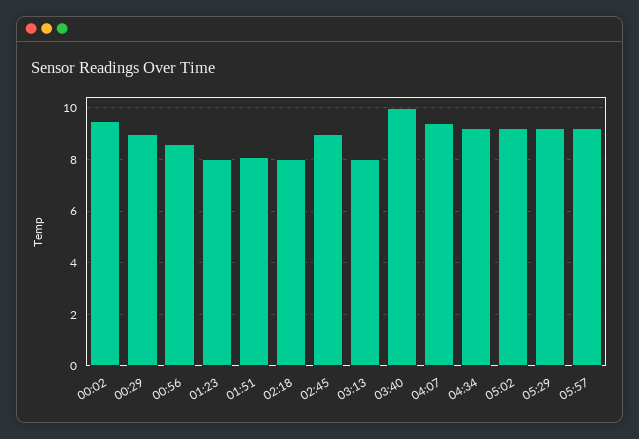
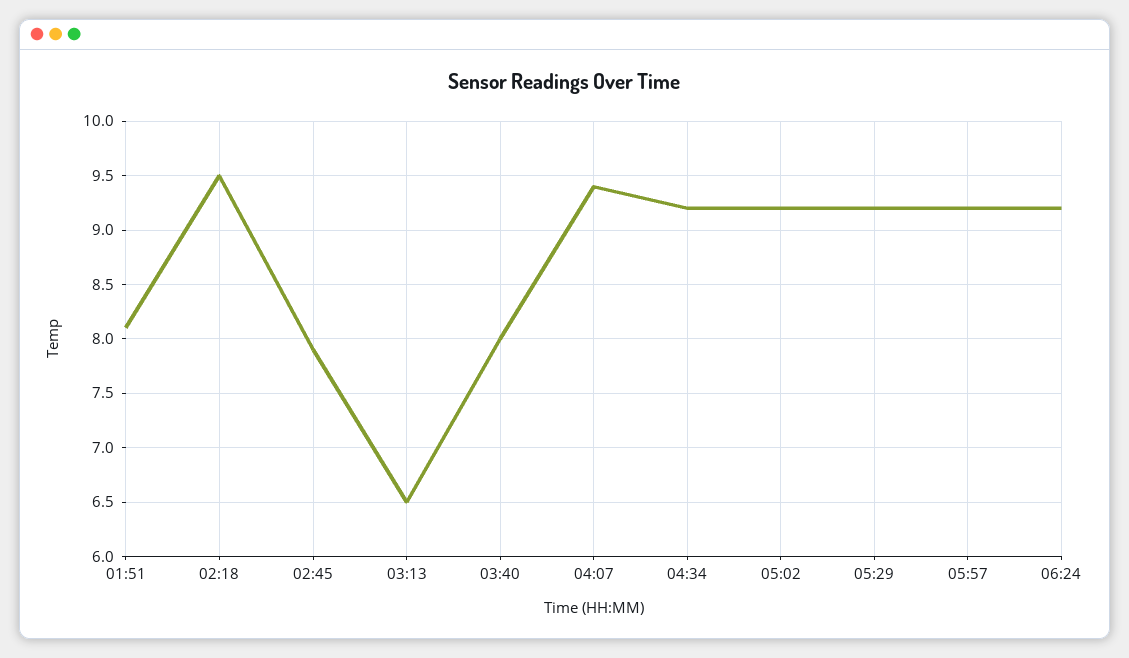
00:02: 9.5 -> none
00:29: 9 -> none
00:56: 8.5 -> none
01:23: 8 -> none
02:18: 8 -> 9.5
02:45: 9 -> 7.9
03:13: 8 -> 6.5
03:40: 10 -> 8
06:24: none -> 9.2

